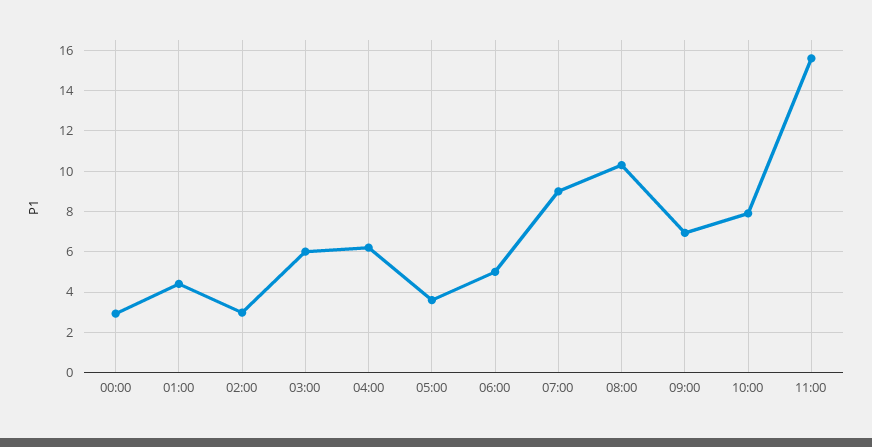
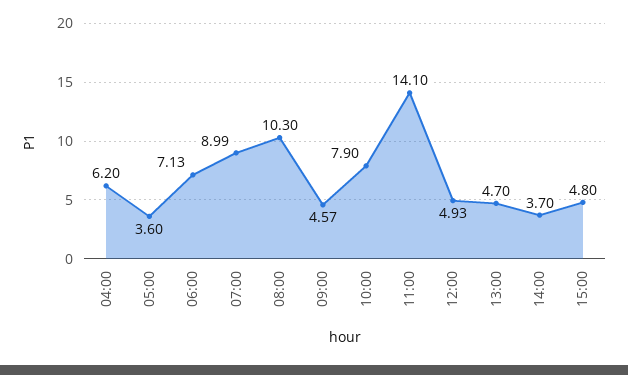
00:00: 3 -> none
01:00: 4.5 -> none
02:00: 3 -> none
03:00: 6 -> none
06:00: 5 -> 7.13
09:00: 7 -> 4.57
11:00: 15.5 -> 14.1
12:00: none -> 4.93
13:00: none -> 4.7
14:00: none -> 3.7
15:00: none -> 4.8

